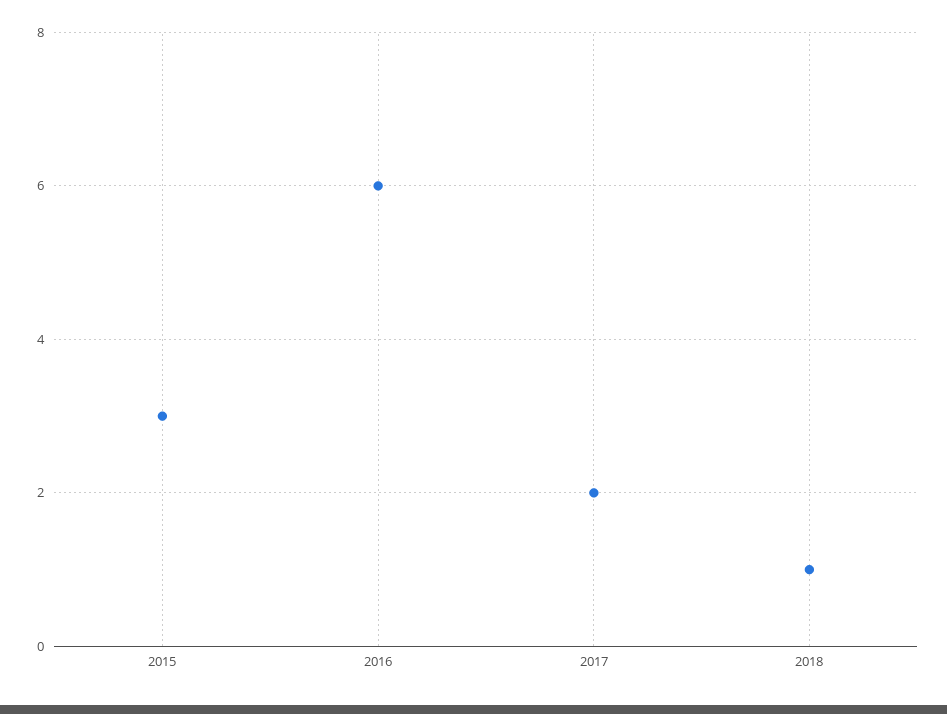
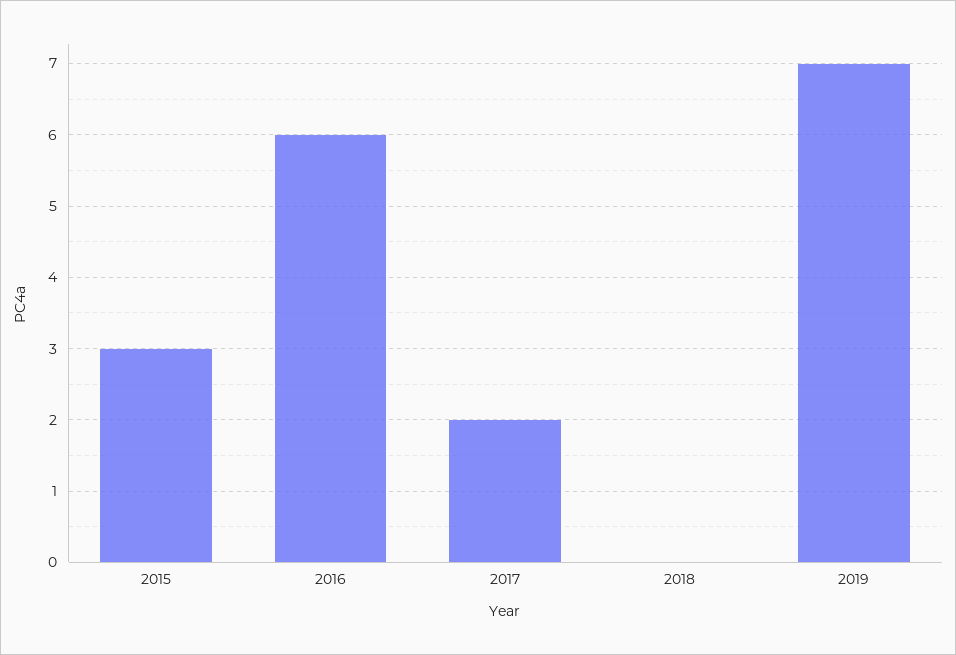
2018: 1 -> 0
2019: none -> 7

